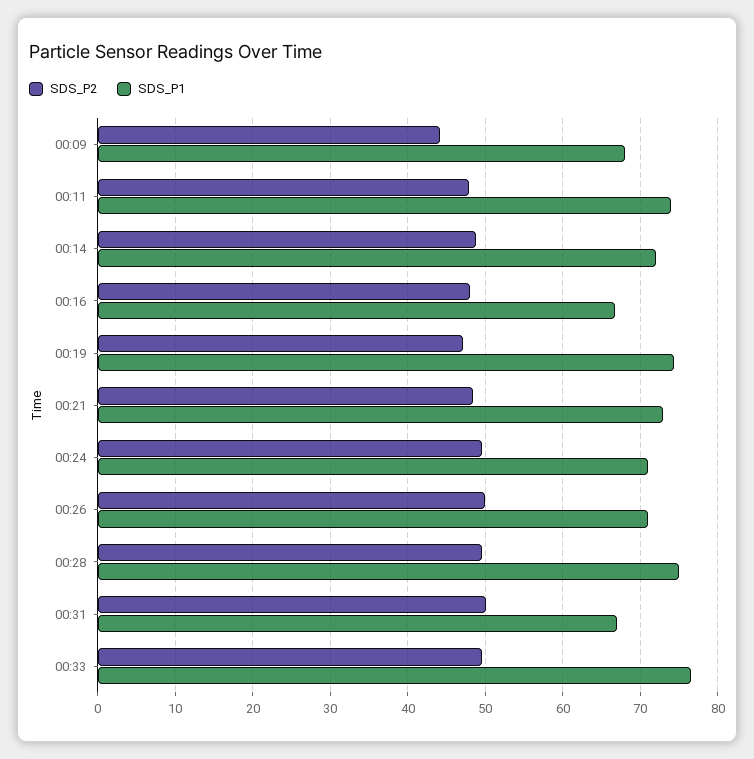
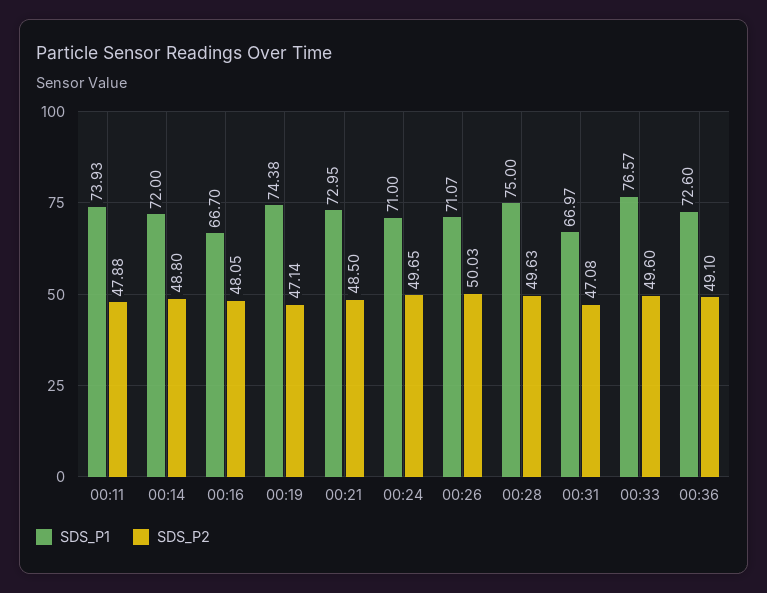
SDS_P2, 00:09: 44 -> none
SDS_P1, 00:09: 68 -> none
SDS_P2, 00:31: 50 -> 47.08
SDS_P1, 00:36: none -> 72.6
SDS_P2, 00:36: none -> 49.1

